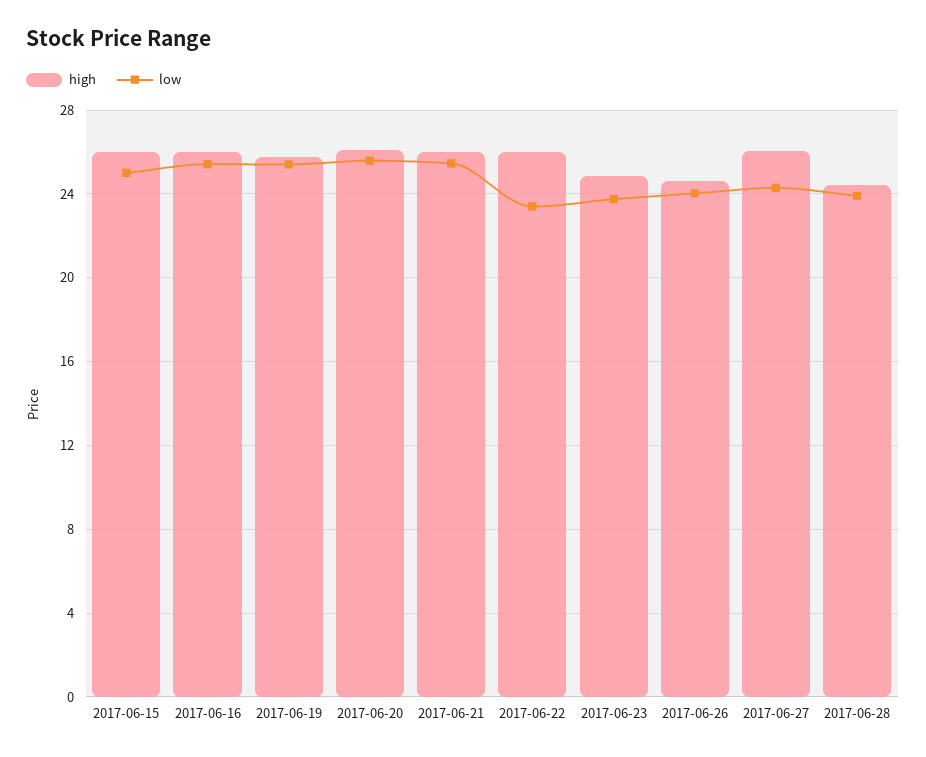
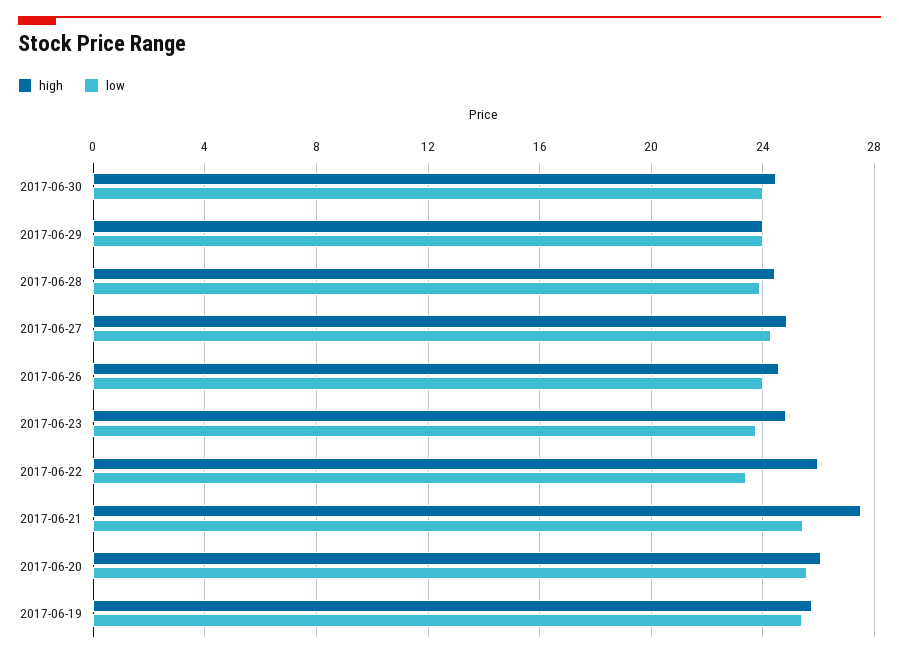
high, 2017-06-15: 26 -> none
low, 2017-06-15: 25 -> none
high, 2017-06-16: 26 -> none
low, 2017-06-16: 25.5 -> none
high, 2017-06-21: 26 -> 27.5
high, 2017-06-27: 26 -> 25
high, 2017-06-30: none -> 24.5
low, 2017-06-30: none -> 24
high, 2017-06-29: none -> 24
low, 2017-06-29: none -> 24

